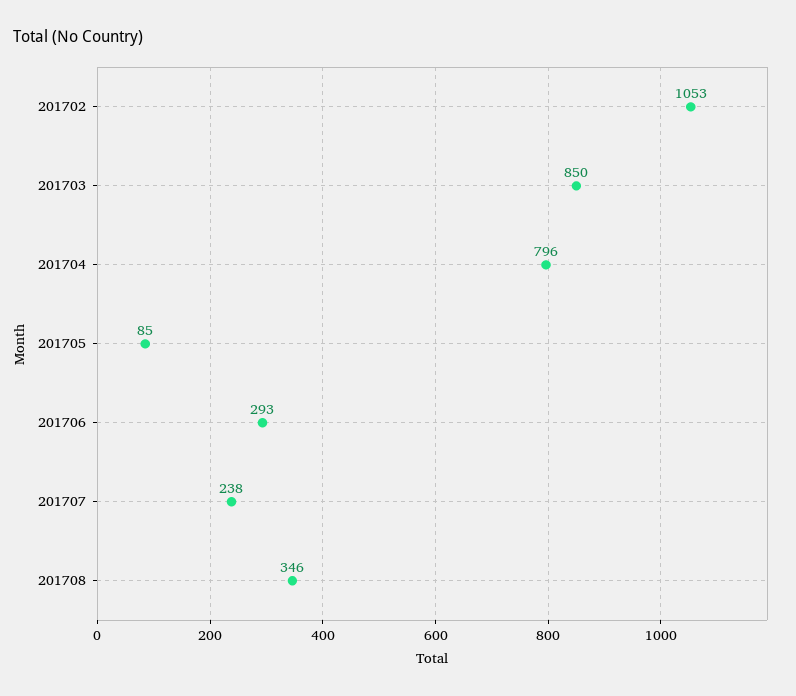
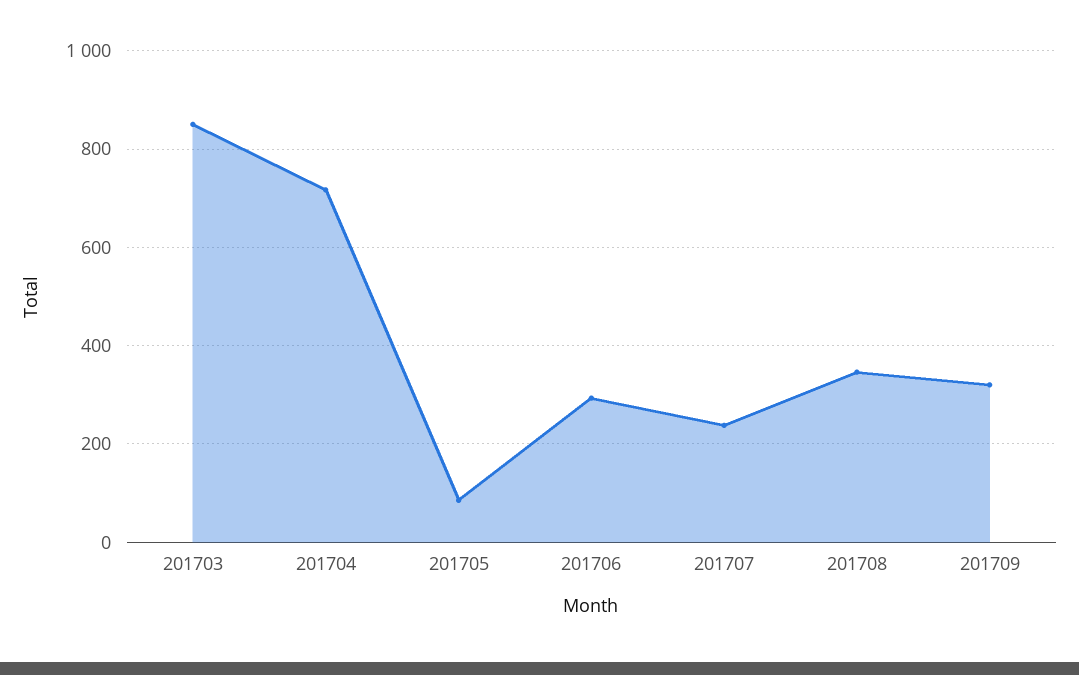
201702: 1053 -> none
201704: 796 -> 720
201709: none -> 320

